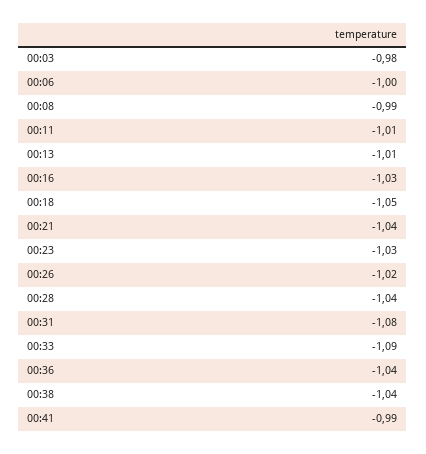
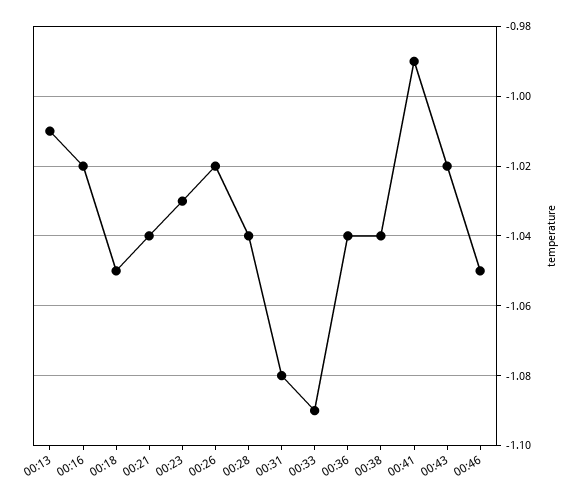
00:03: -0.98 -> none
00:06: -1 -> none
00:08: -0.99 -> none
00:11: -1.01 -> none
00:16: -1.03 -> -1.02
00:43: none -> -1.02
00:46: none -> -1.05

